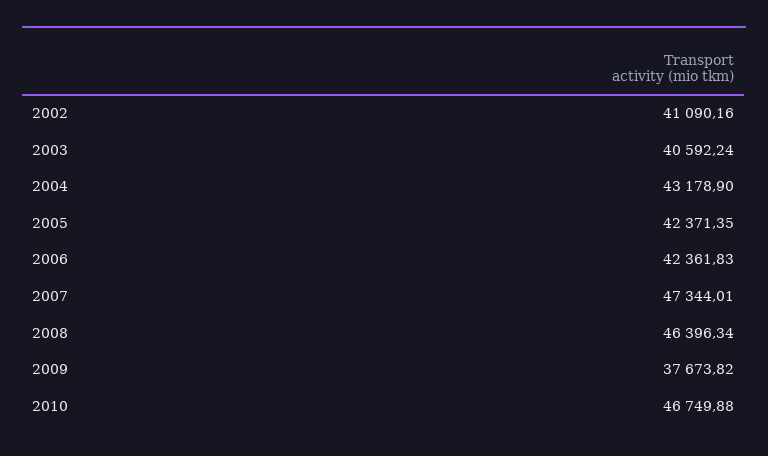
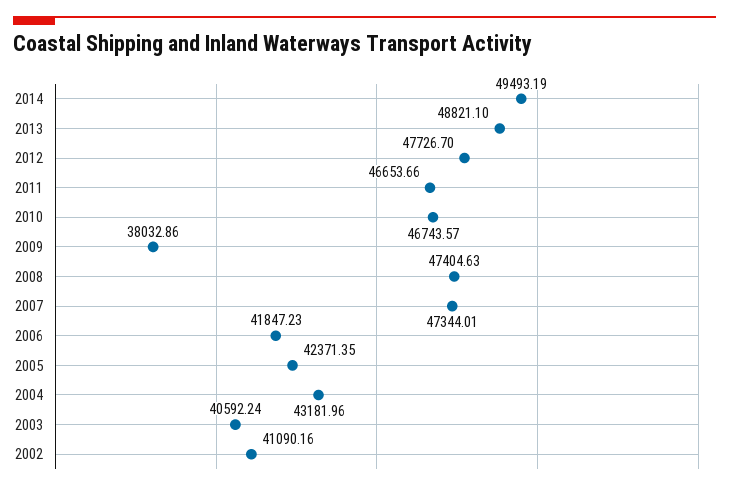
2004: 43178.9 -> 43181.96
2006: 42361.83 -> 41847.23
2008: 46396.34 -> 47404.63
2009: 37673.82 -> 38032.86
2010: 46749.88 -> 46743.57
2014: none -> 49493.19
2013: none -> 48821.1
2012: none -> 47726.7
2011: none -> 46653.66

